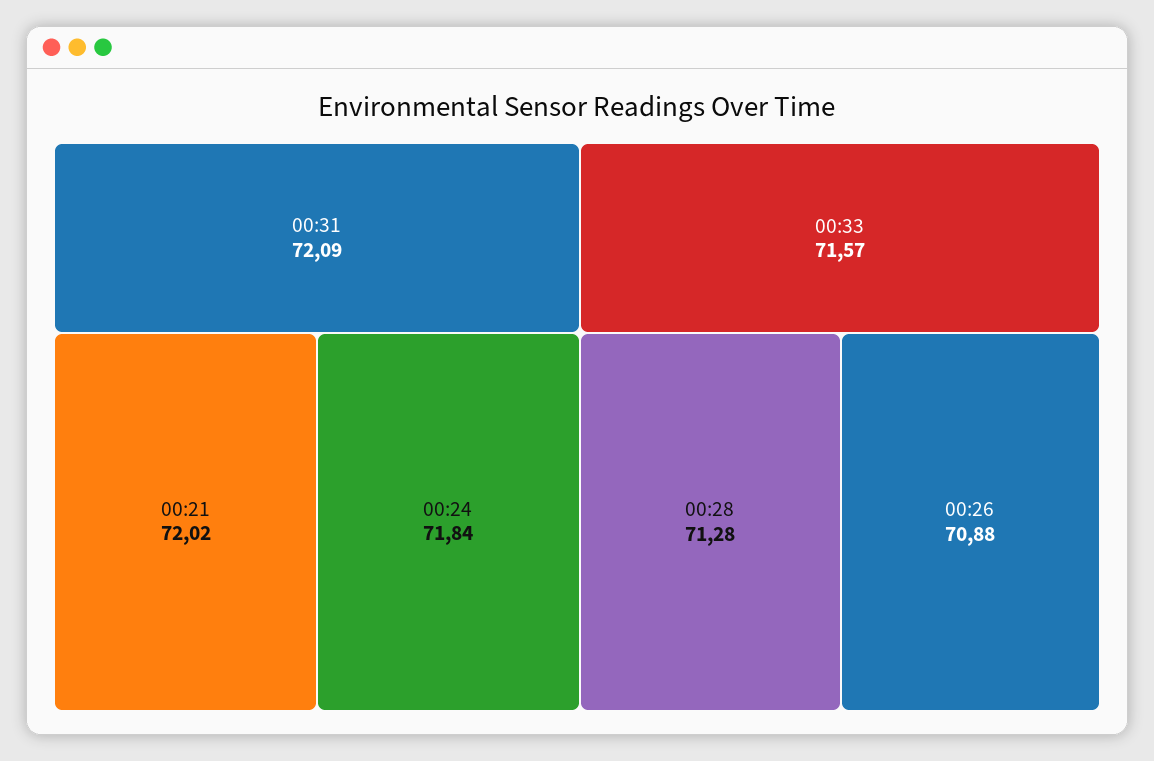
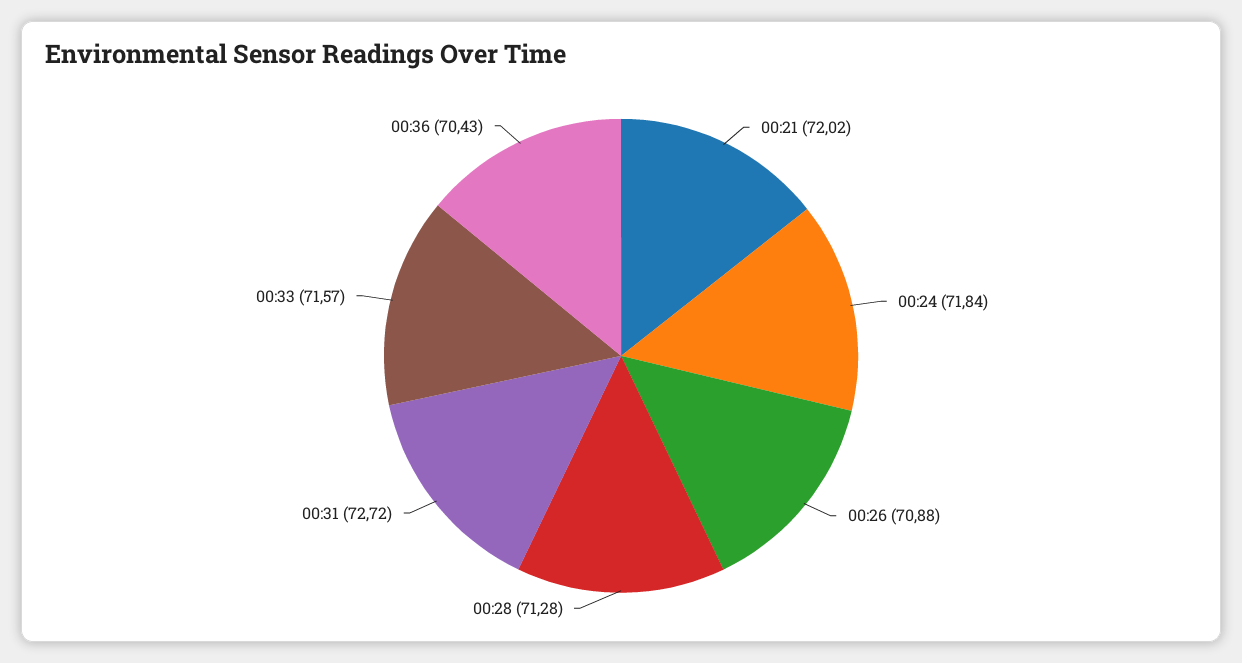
00:31: 72.09 -> 72.72
00:36: none -> 70.43

